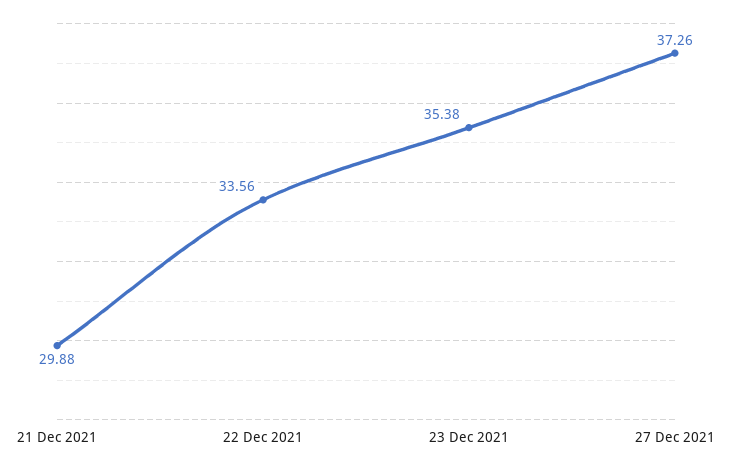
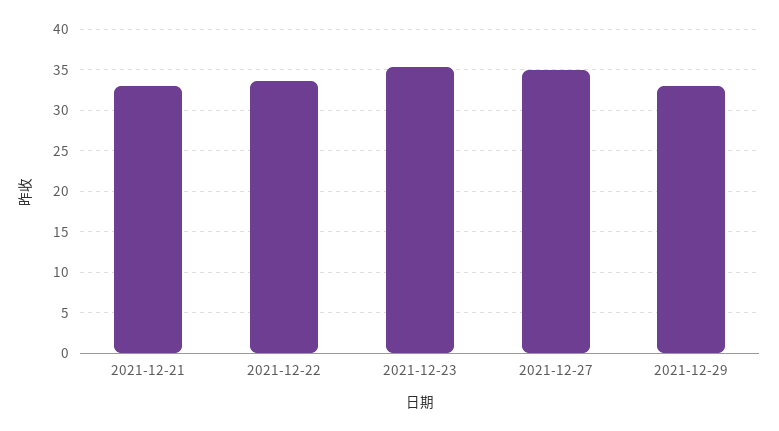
21 Dec 2021: 29.88 -> 33
27 Dec 2021: 37.26 -> 35
2021-12-29: none -> 33

